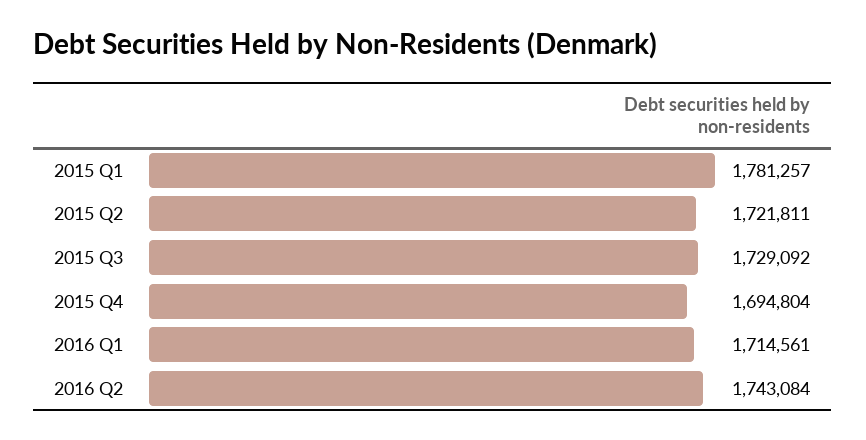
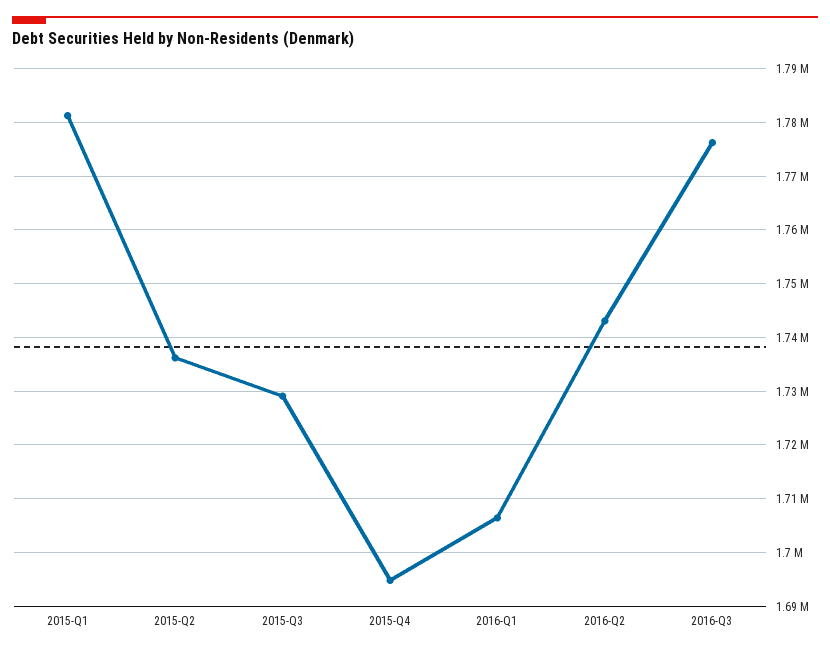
2015 Q2: 1721811 -> 1736000
2016 Q1: 1714561 -> 1706000
2016-Q3: none -> 1776000

